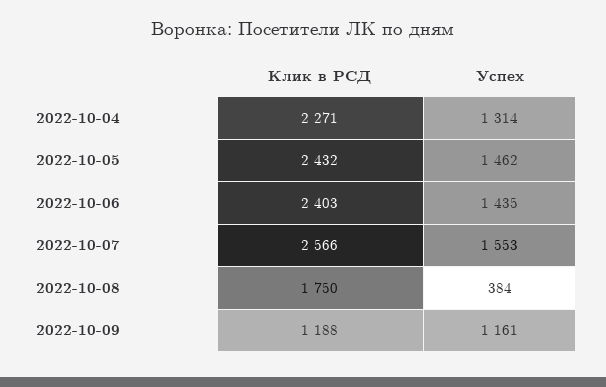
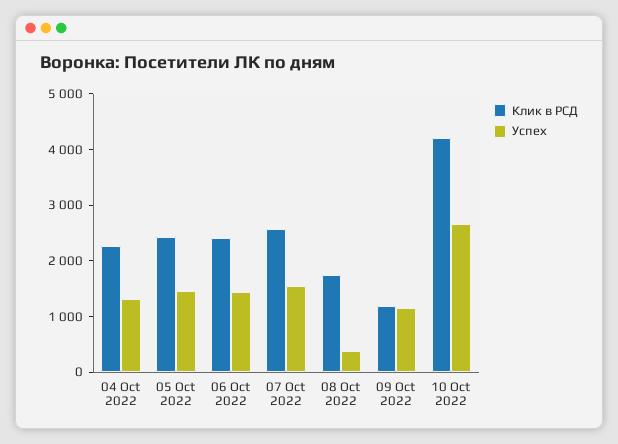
Клик в РСД, 10 Oct 2022: none -> 4200
Успех, 10 Oct 2022: none -> 2600

